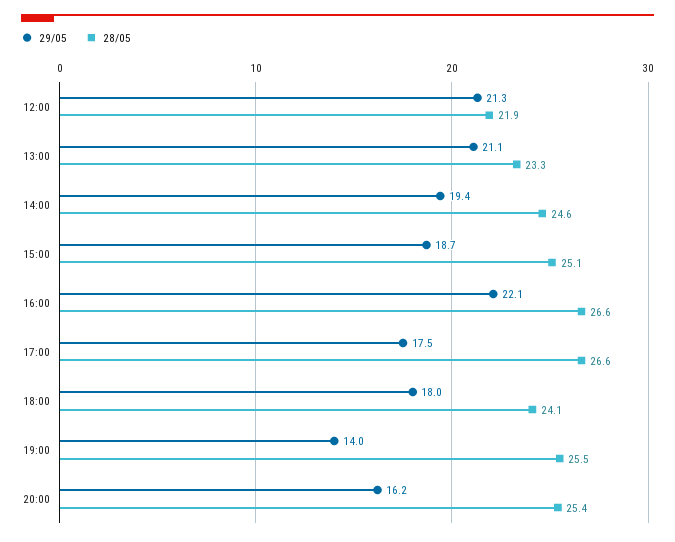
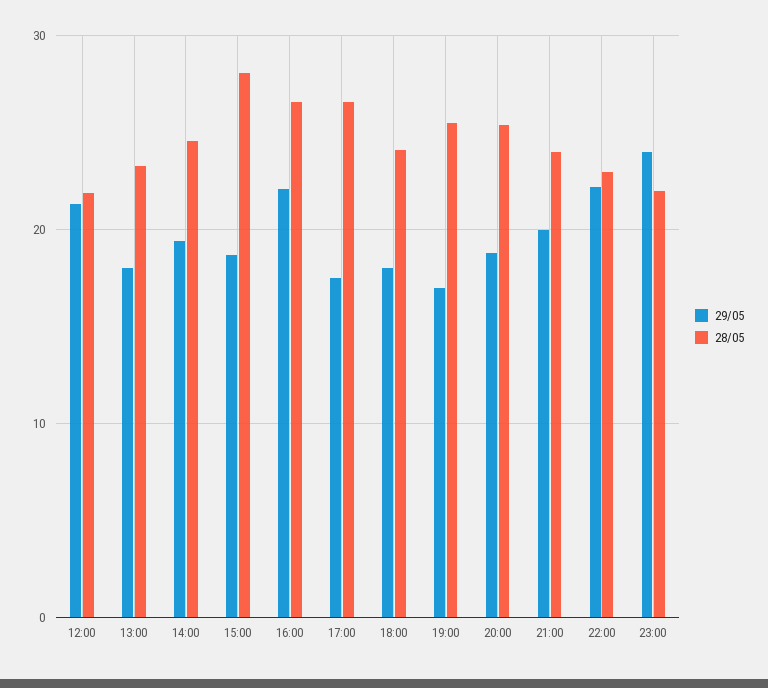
29/05, 13:00: 21.1 -> 18
28/05, 15:00: 25.1 -> 28
29/05, 19:00: 14 -> 17
29/05, 20:00: 16.2 -> 19
29/05, 21:00: none -> 20
28/05, 21:00: none -> 24
29/05, 22:00: none -> 22
28/05, 22:00: none -> 23
29/05, 23:00: none -> 24
28/05, 23:00: none -> 22

